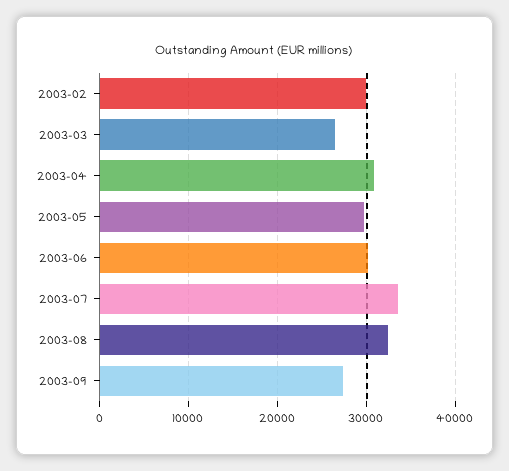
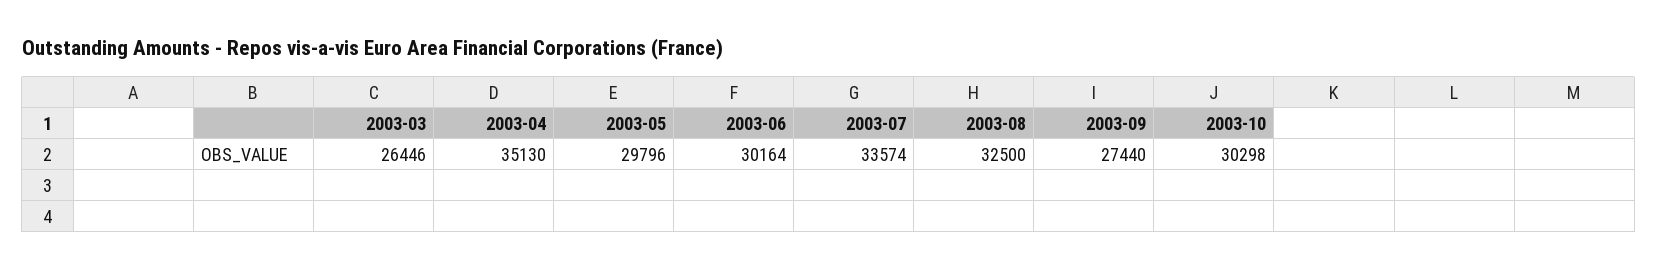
2003-02: 30000 -> none
2003-04: 31000 -> 35130
2003-10: none -> 30298

